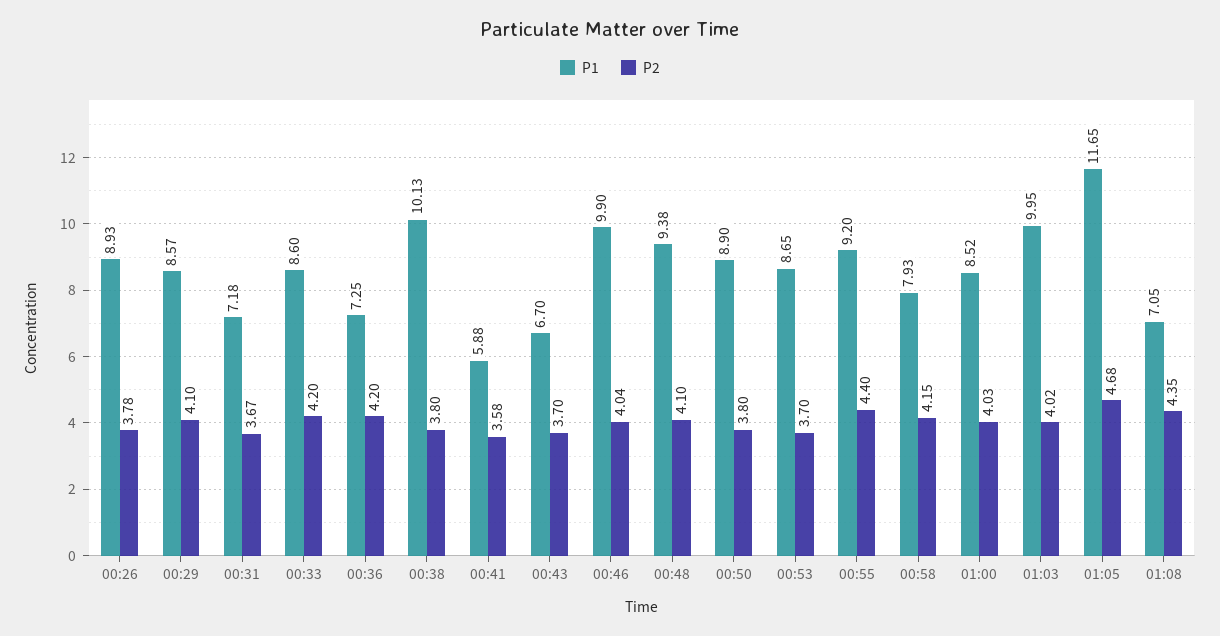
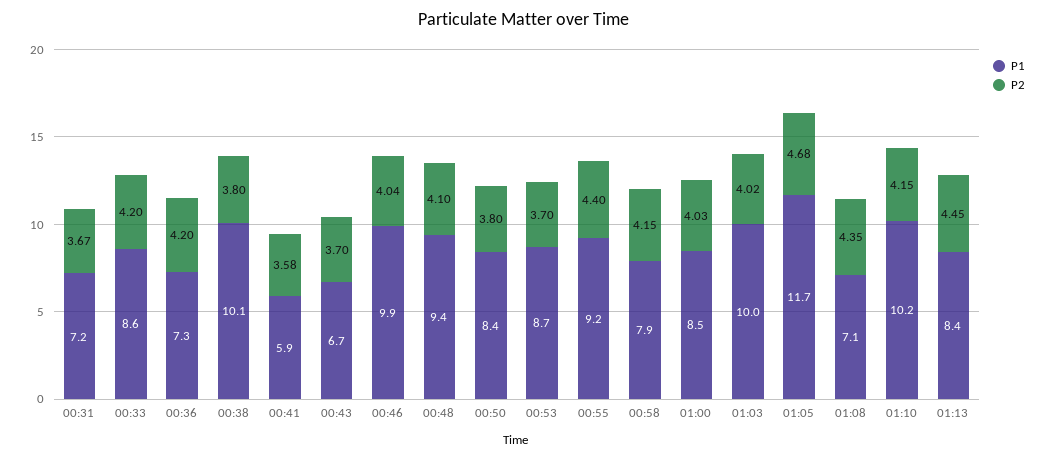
P1, 00:26: 8.93 -> none
P2, 00:26: 3.78 -> none
P1, 00:29: 8.57 -> none
P2, 00:29: 4.1 -> none
P1, 00:50: 8.9 -> 8.4
P1, 01:10: none -> 10.2
P2, 01:10: none -> 4.15
P1, 01:13: none -> 8.4
P2, 01:13: none -> 4.45

